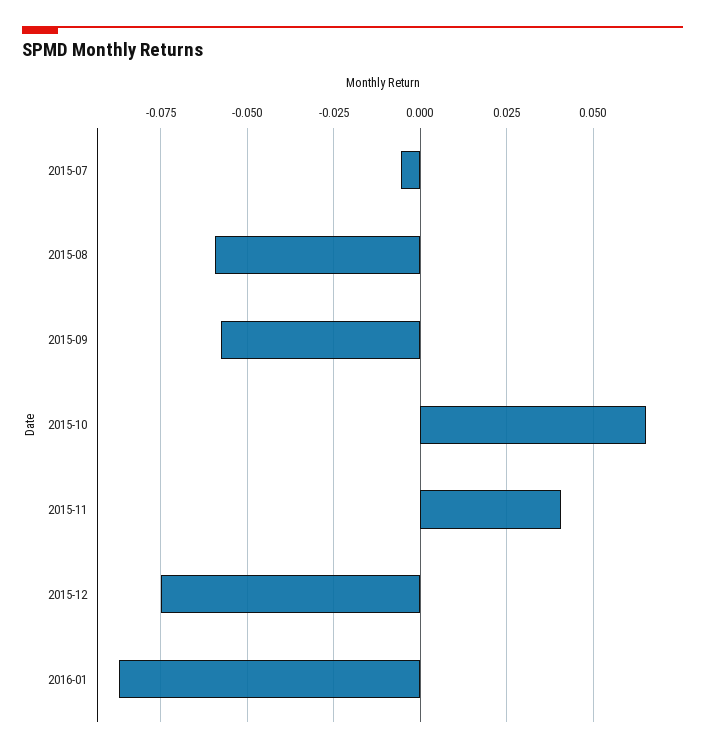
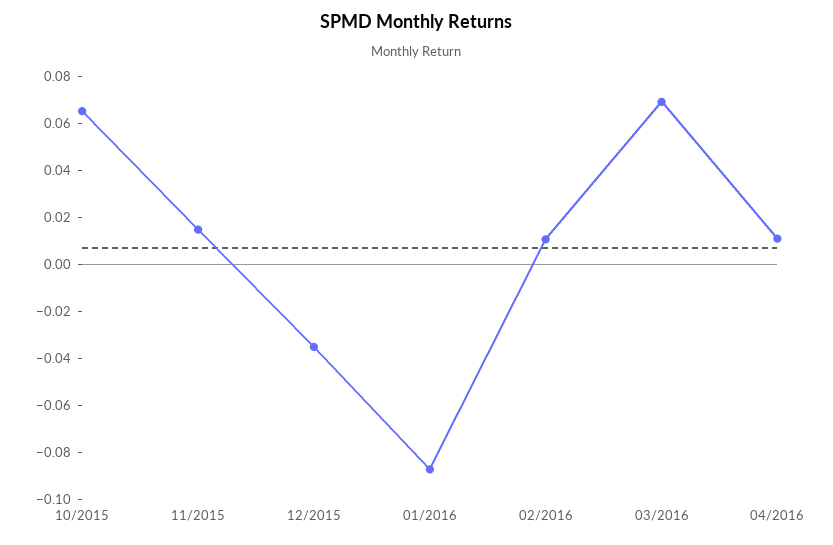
2015-07: -0.005 -> none
2015-08: -0.06 -> none
2015-09: -0.0575 -> none
2015-11: 0.04 -> 0.015
2015-12: -0.075 -> -0.035
02/2016: none -> 0.01
03/2016: none -> 0.07
04/2016: none -> 0.01

